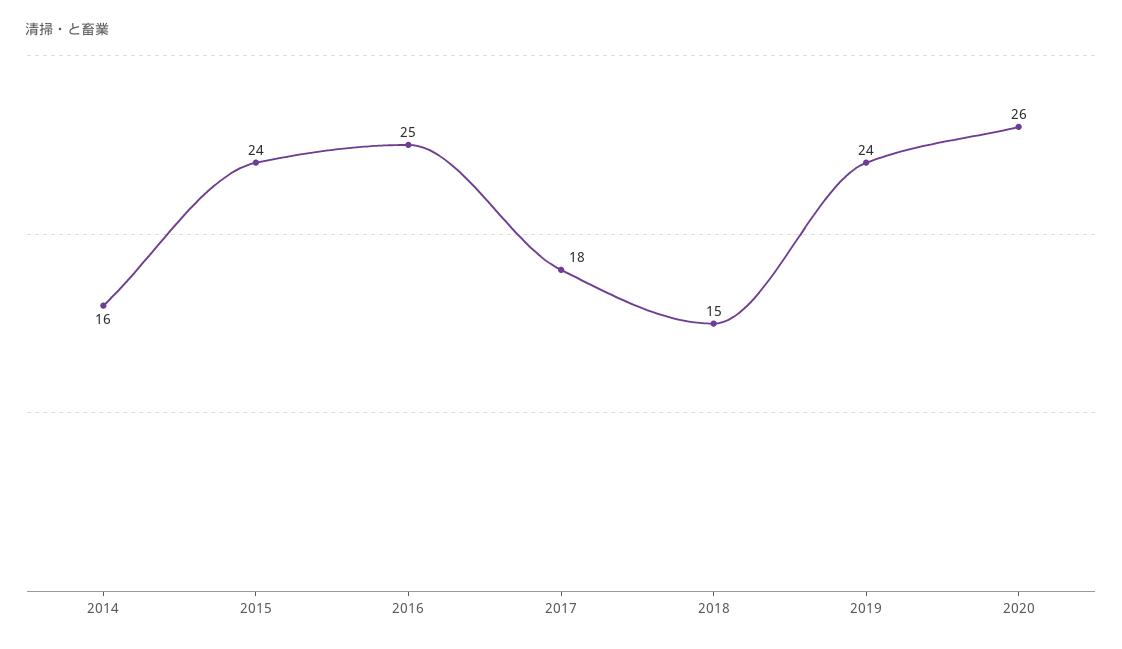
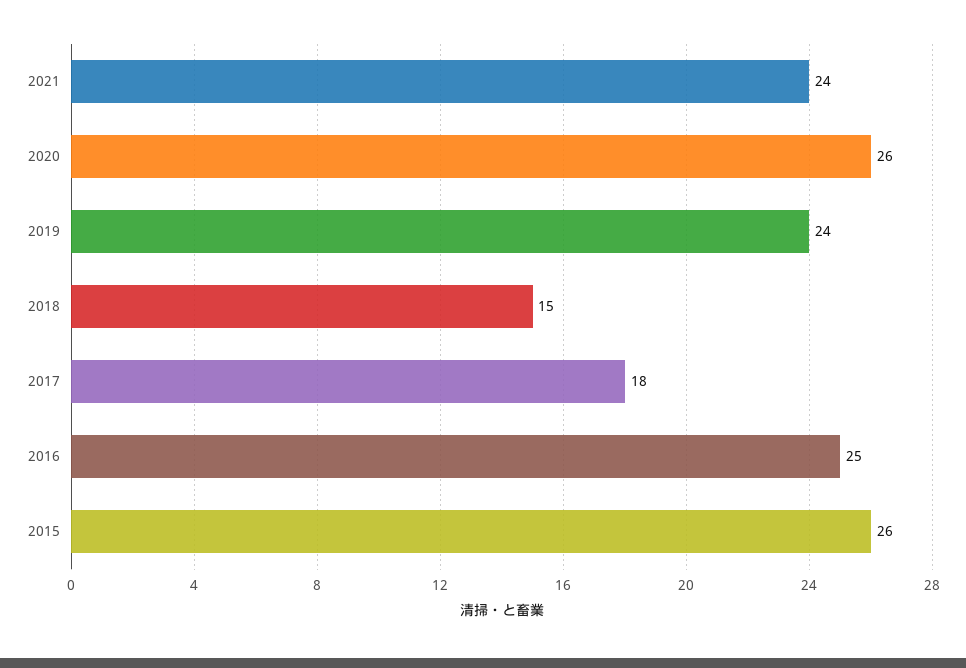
2014: 16 -> none
2015: 24 -> 26
2021: none -> 24

